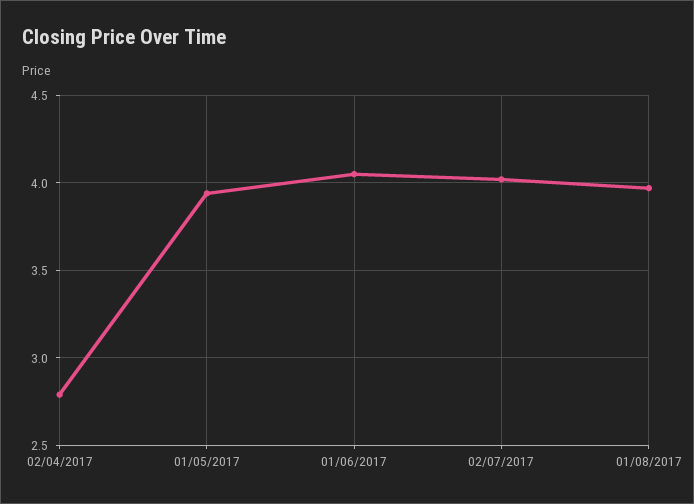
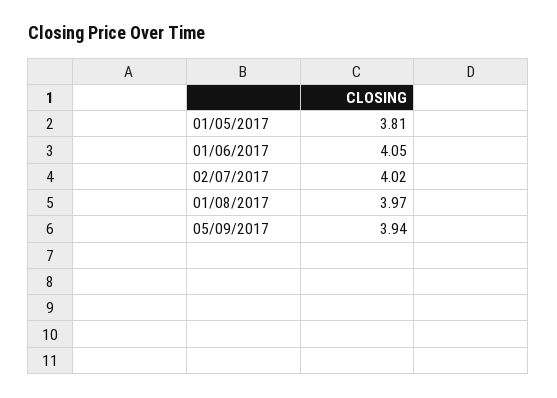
02/04/2017: 2.8 -> none
01/05/2017: 3.95 -> 3.81
05/09/2017: none -> 3.94

